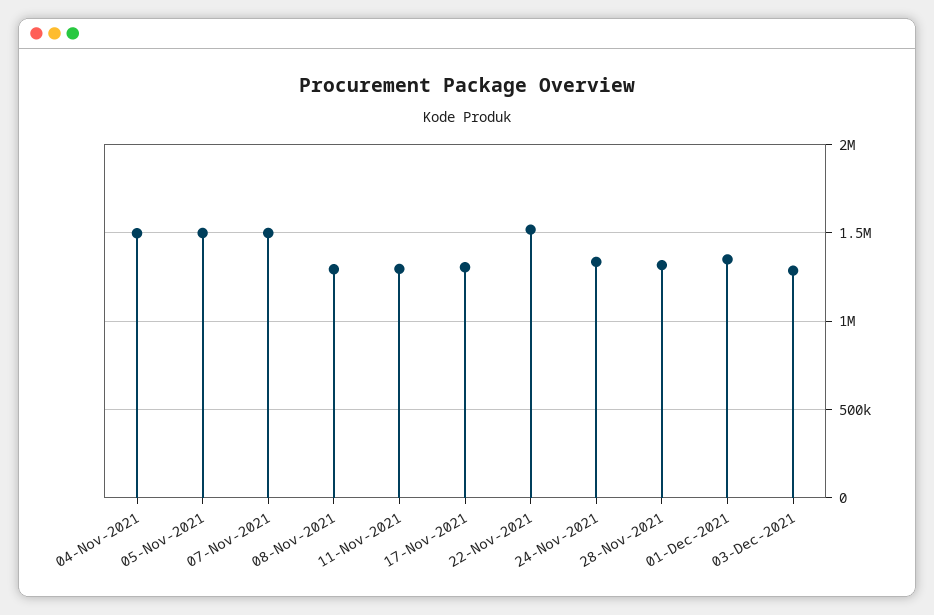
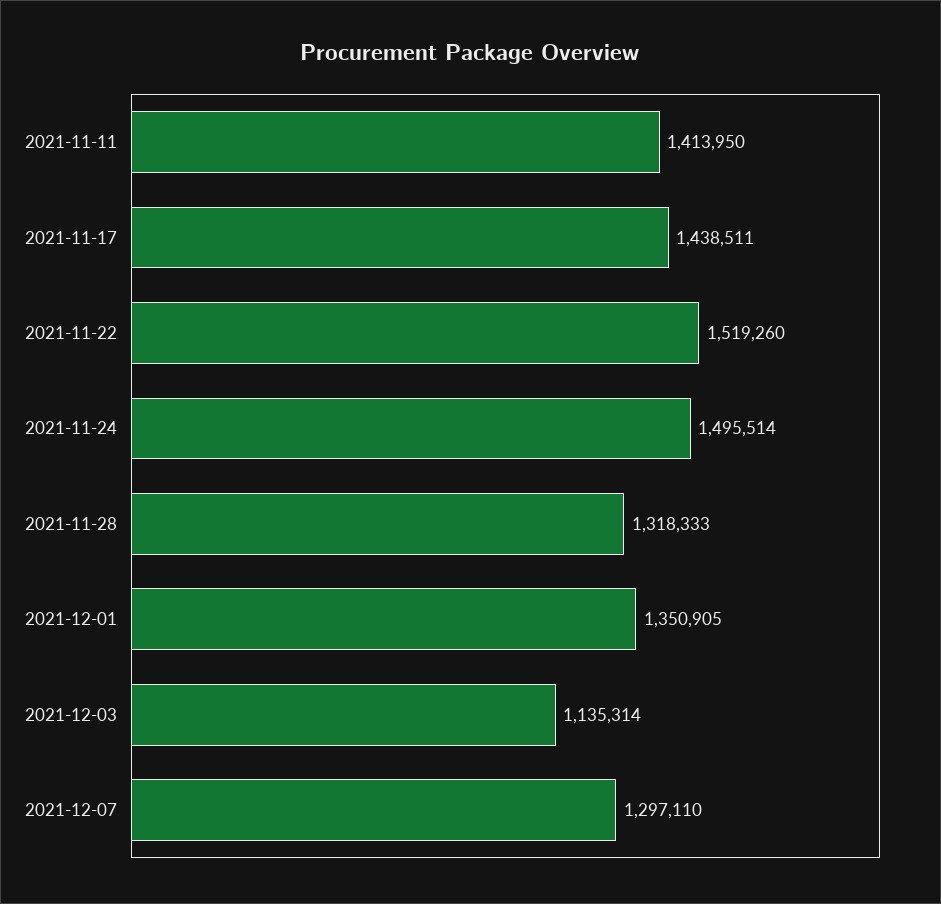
04-Nov-2021: 1500000 -> none
05-Nov-2021: 1500000 -> none
07-Nov-2021: 1500000 -> none
08-Nov-2021: 1300000 -> none
11-Nov-2021: 1300000 -> 1413950
17-Nov-2021: 1300000 -> 1438511
24-Nov-2021: 1350000 -> 1495514
03-Dec-2021: 1300000 -> 1135314
2021-12-07: none -> 1297110

